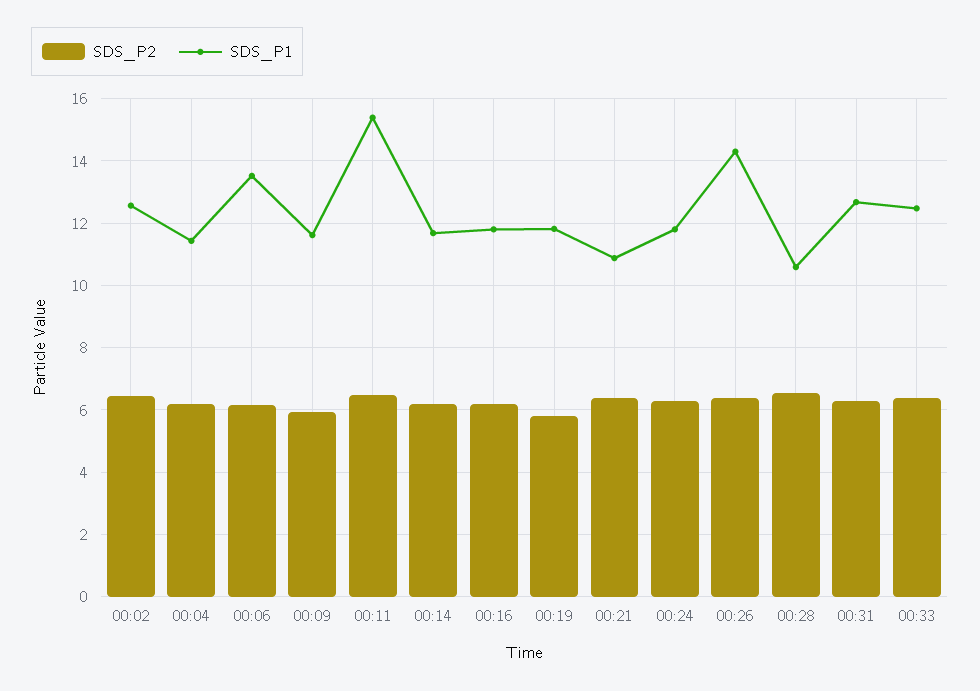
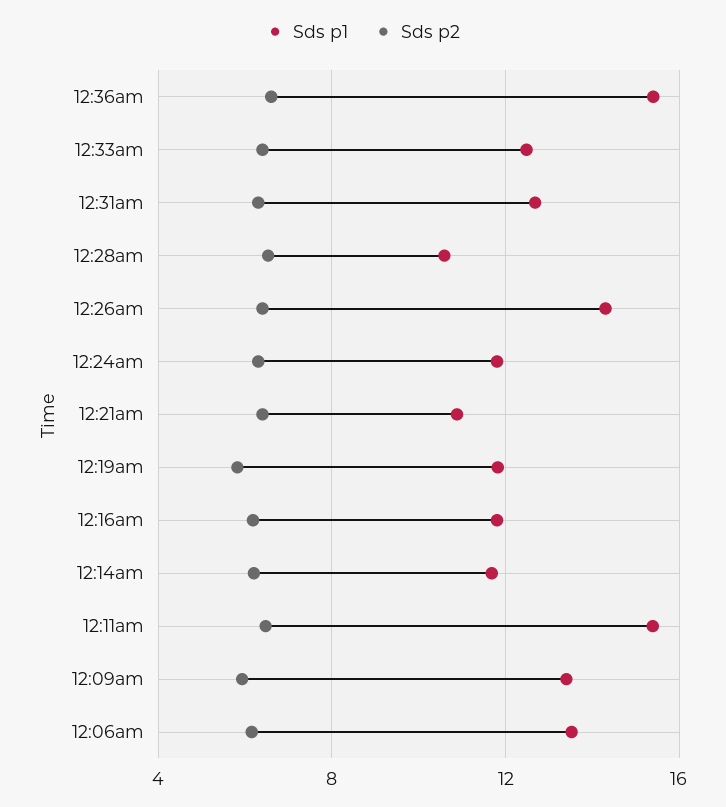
SDS_P2, 00:02: 6.4 -> none
SDS_P1, 00:02: 12.6 -> none
SDS_P2, 00:04: 6.2 -> none
SDS_P1, 00:04: 11.4 -> none
SDS_P1, 00:09: 11.6 -> 13.5
SDS_P1, 12:36am: none -> 15.5
SDS_P2, 12:36am: none -> 6.5

